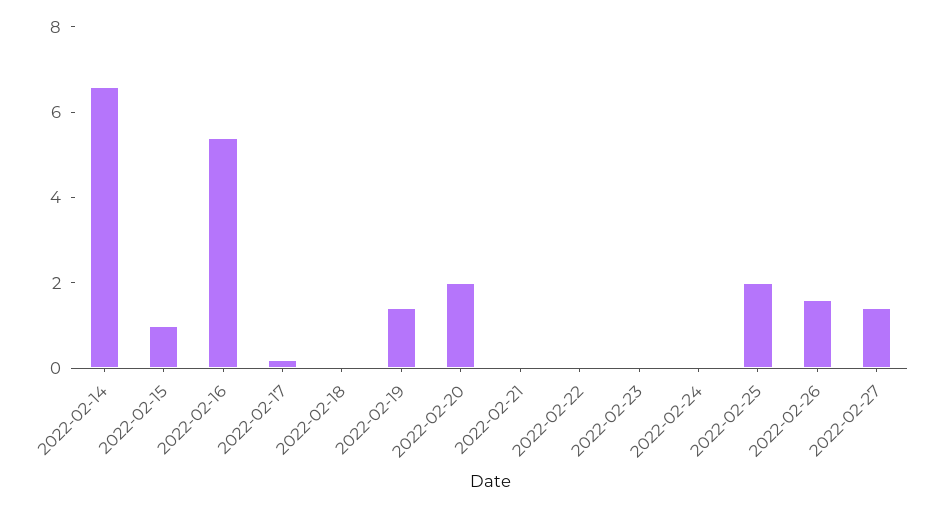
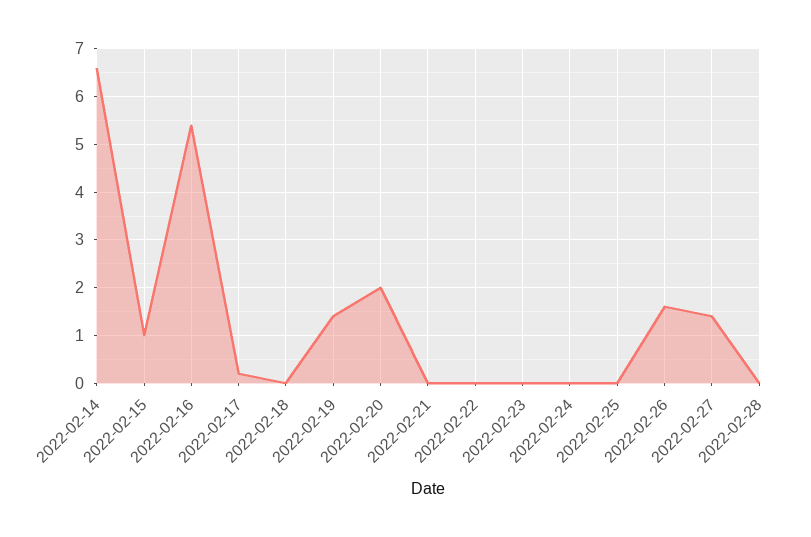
2022-02-25: 2 -> 0
2022-02-28: none -> 0

